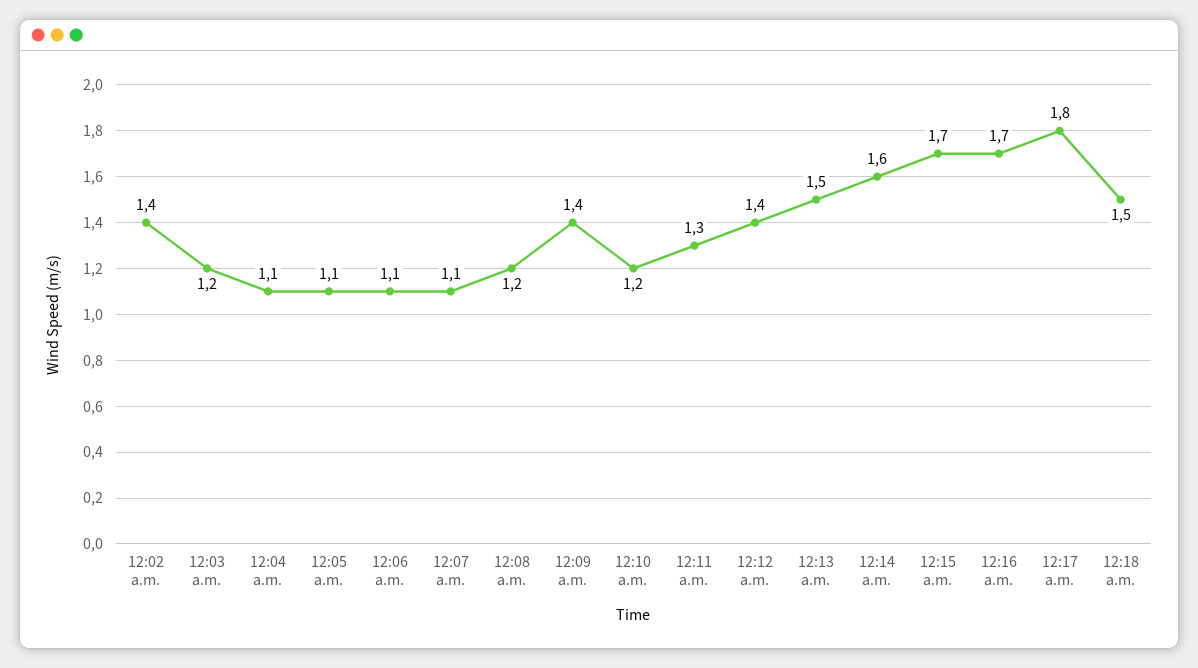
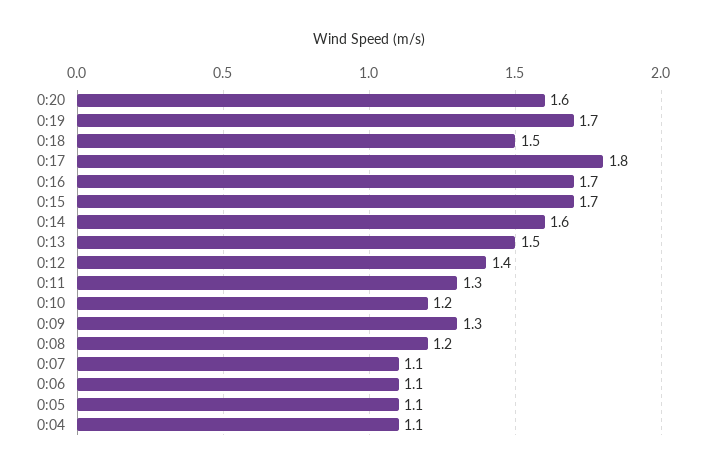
12:02 a.m.: 1.4 -> none
12:03 a.m.: 1.2 -> none
12:09 a.m.: 1.4 -> 1.3
0:20: none -> 1.6
0:19: none -> 1.7

